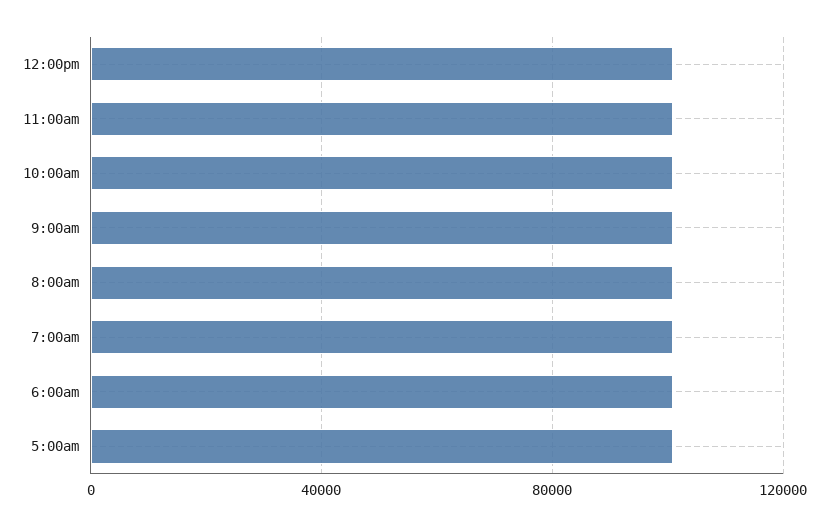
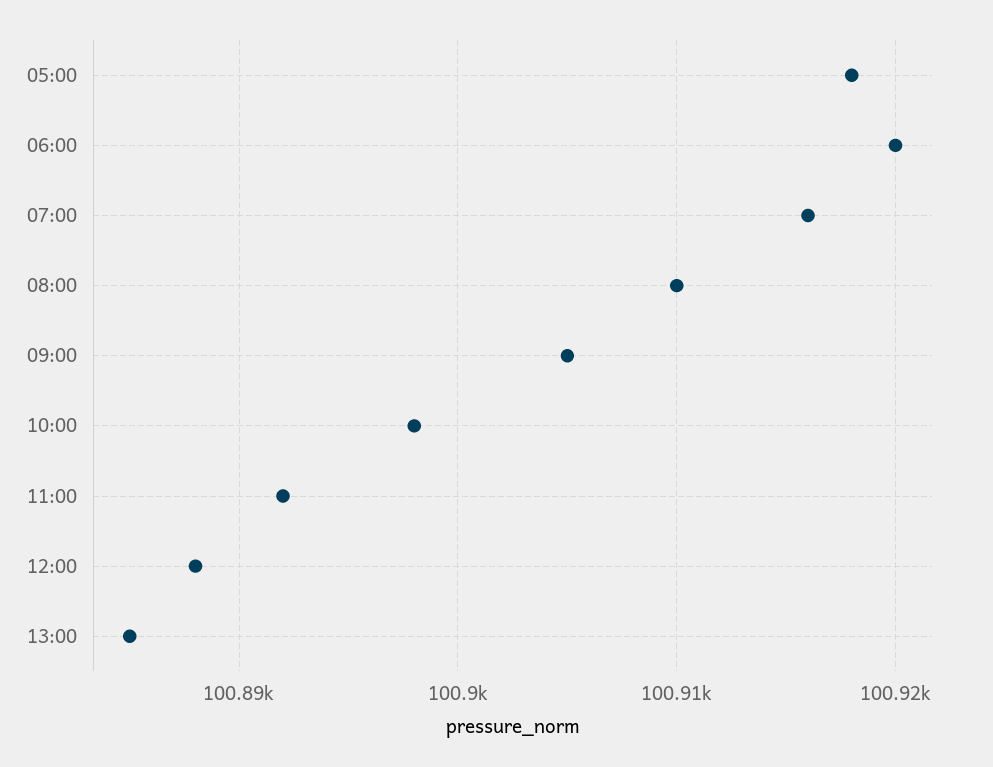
13:00: none -> 100885

